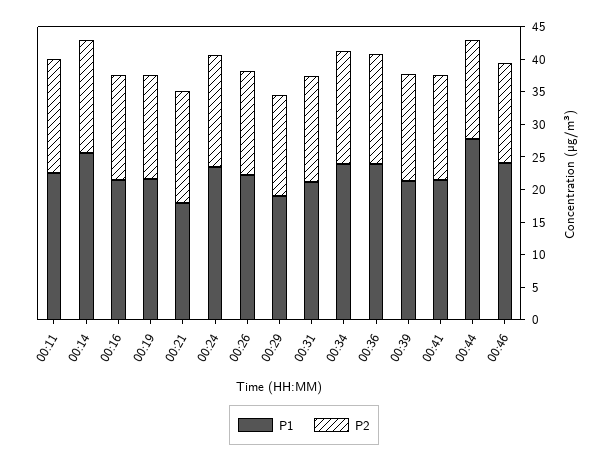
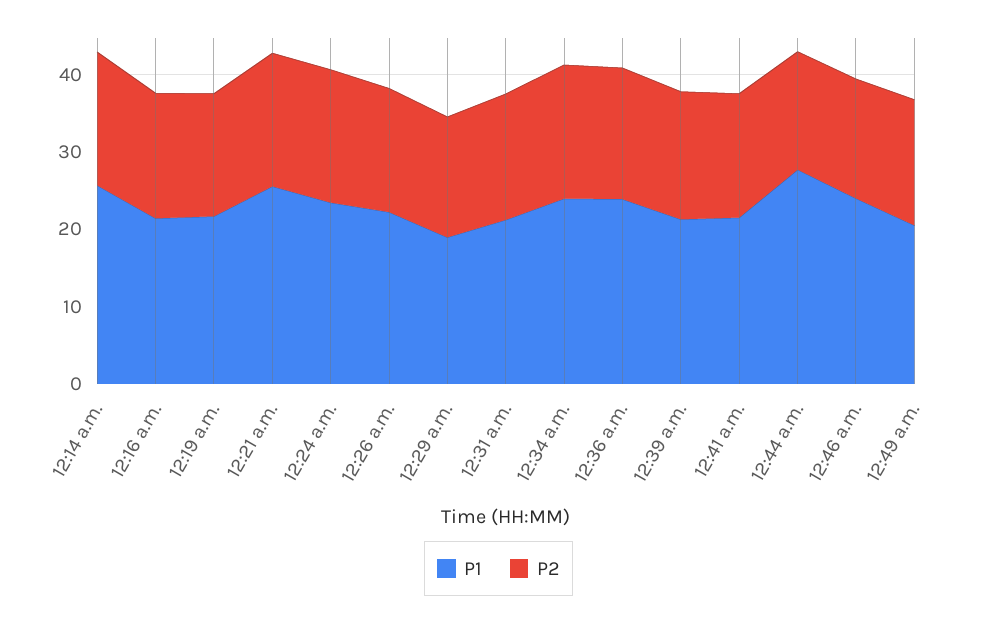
P1, 00:11: 22.5 -> none
P2, 00:11: 17.5 -> none
P1, 00:21: 17.5 -> 26
P1, 12:49 a.m.: none -> 20
P2, 12:49 a.m.: none -> 16

